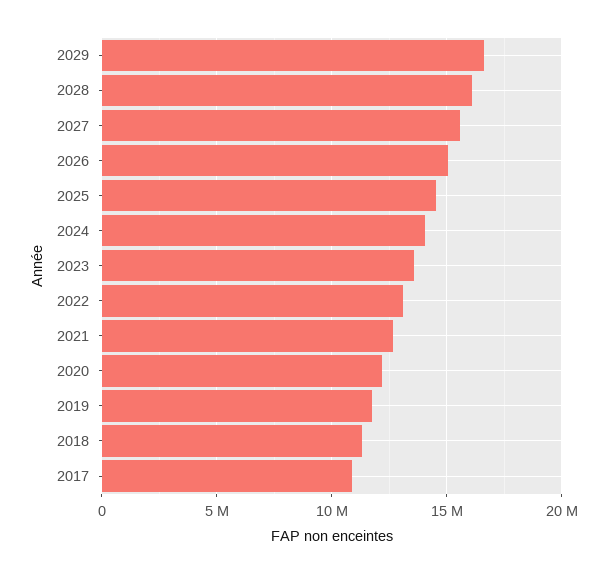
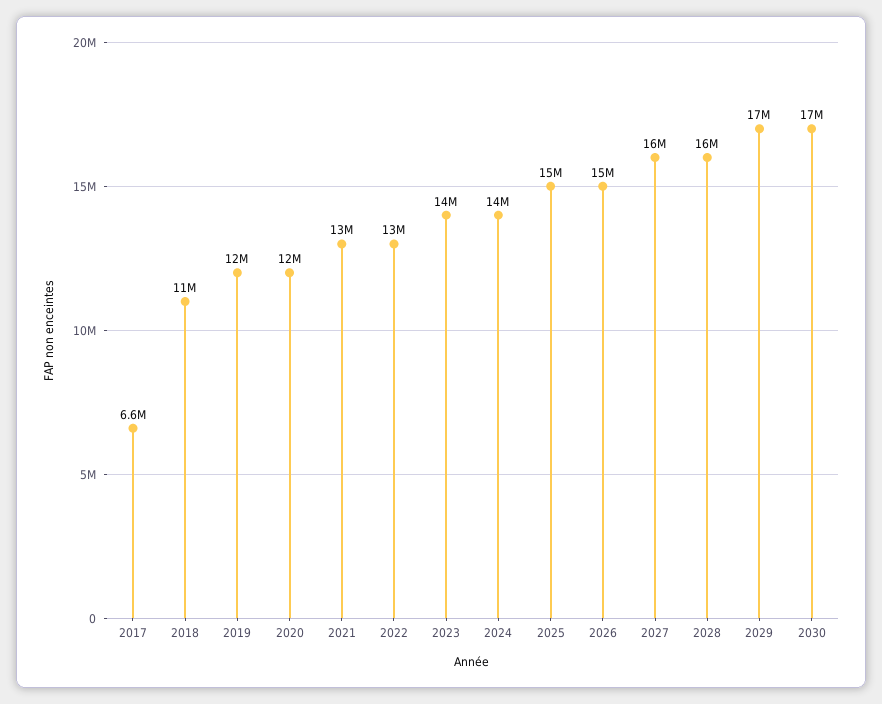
2017: 11000000 -> 6600000
2030: none -> 17000000

